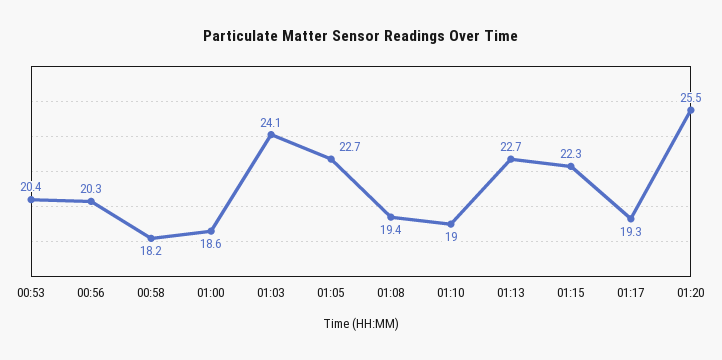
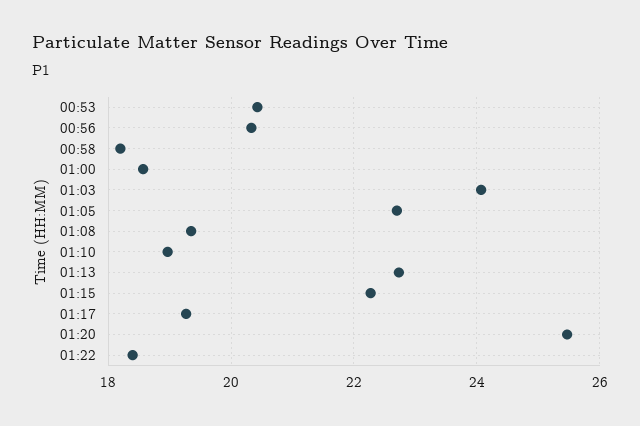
01:22: none -> 18.4

